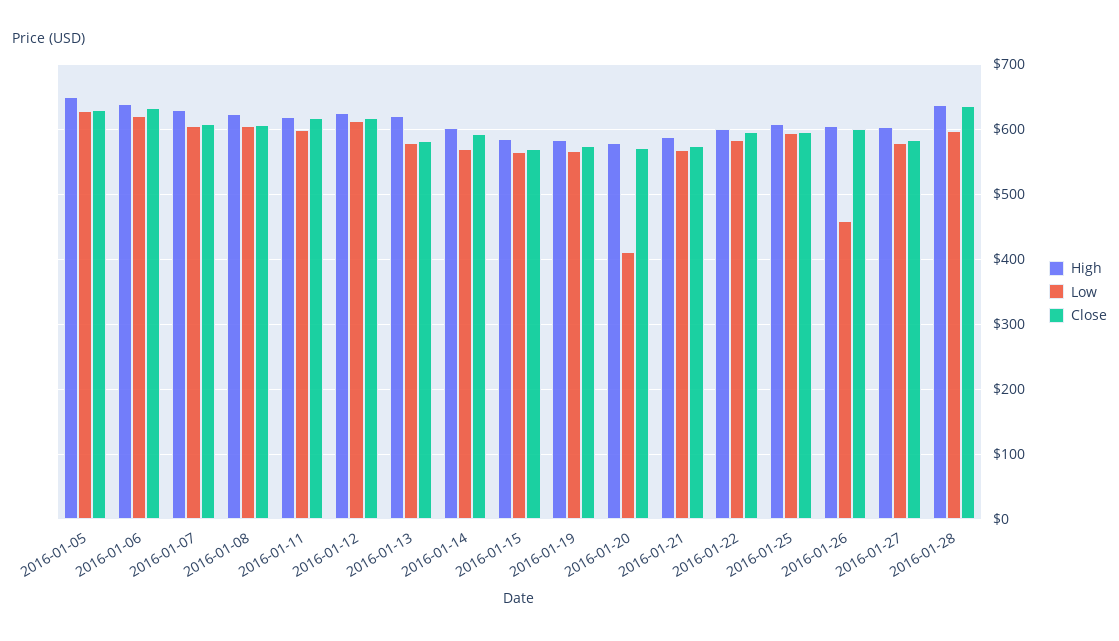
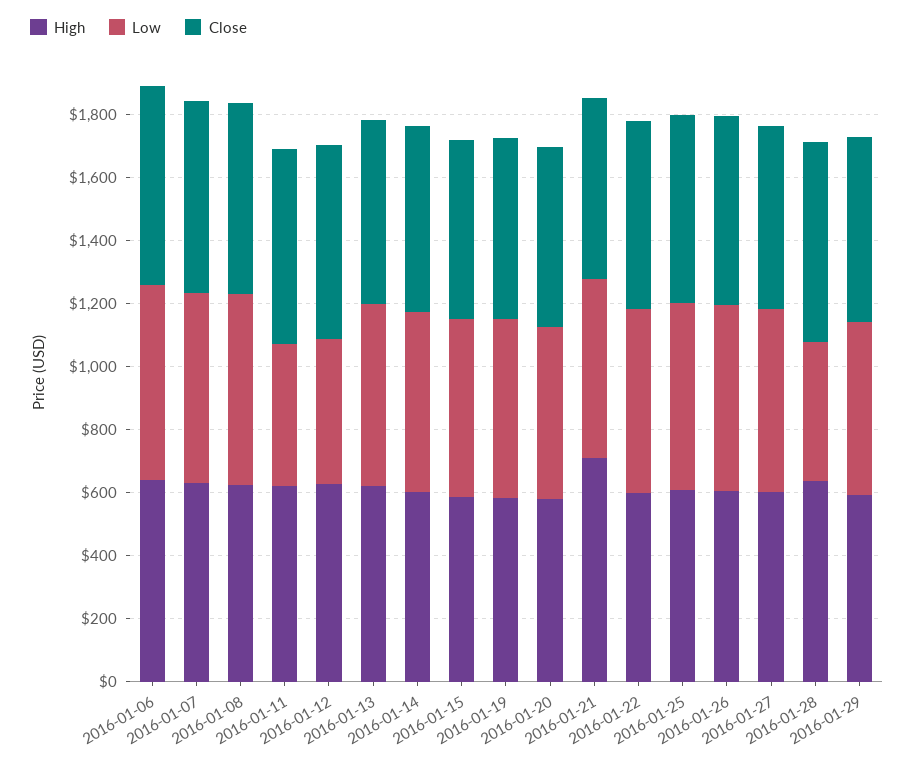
High, 2016-01-05: 650 -> none
Low, 2016-01-05: 630 -> none
Close, 2016-01-05: 630 -> none
Low, 2016-01-11: 600 -> 450
Low, 2016-01-12: 610 -> 450
Low, 2016-01-20: 410 -> 550
High, 2016-01-21: 590 -> 700
Low, 2016-01-26: 460 -> 600
Low, 2016-01-28: 600 -> 450
High, 2016-01-29: none -> 600
Low, 2016-01-29: none -> 550
Close, 2016-01-29: none -> 600

